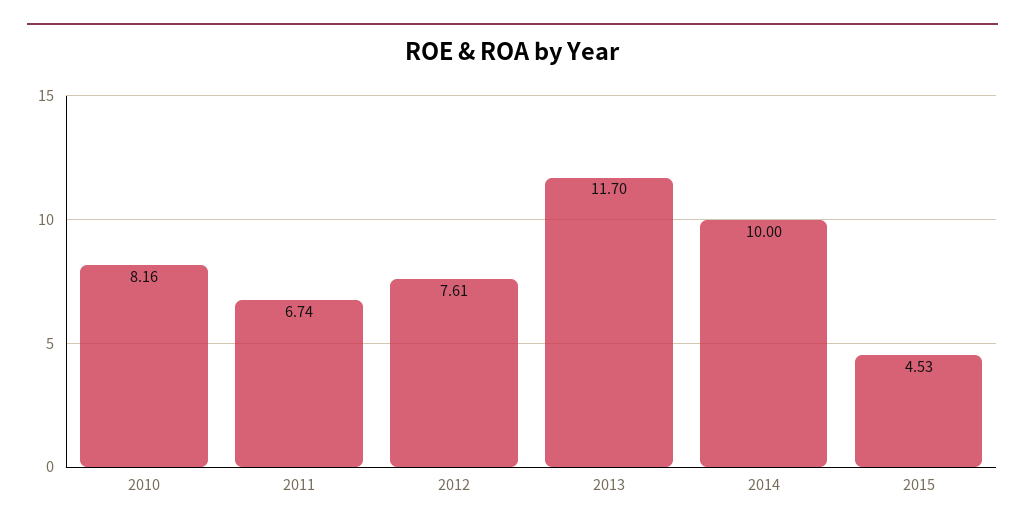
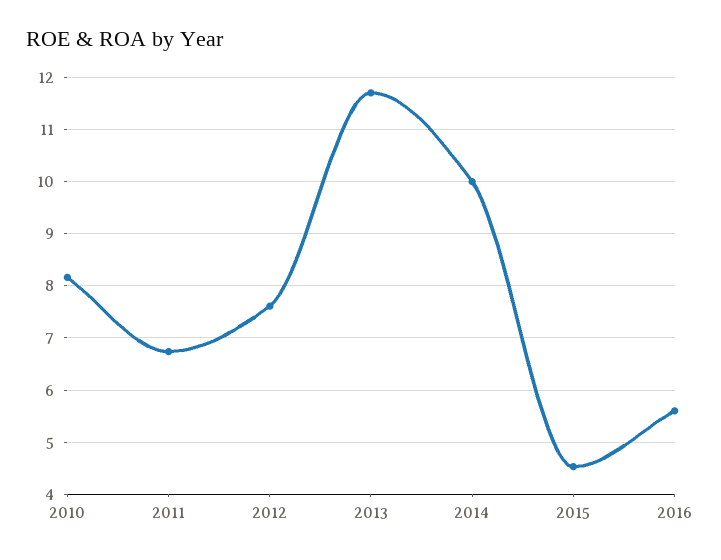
2016: none -> 5.6

